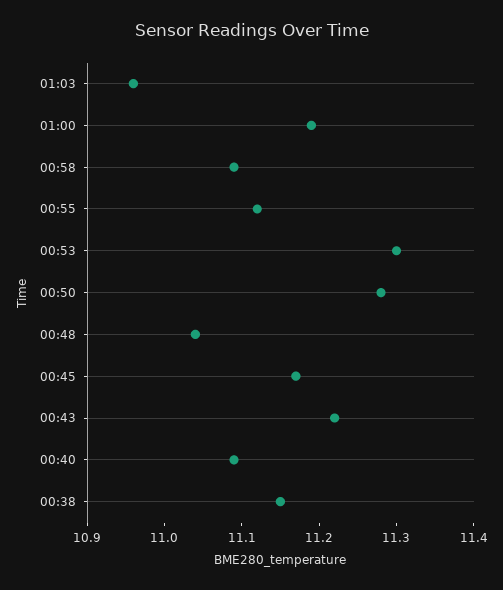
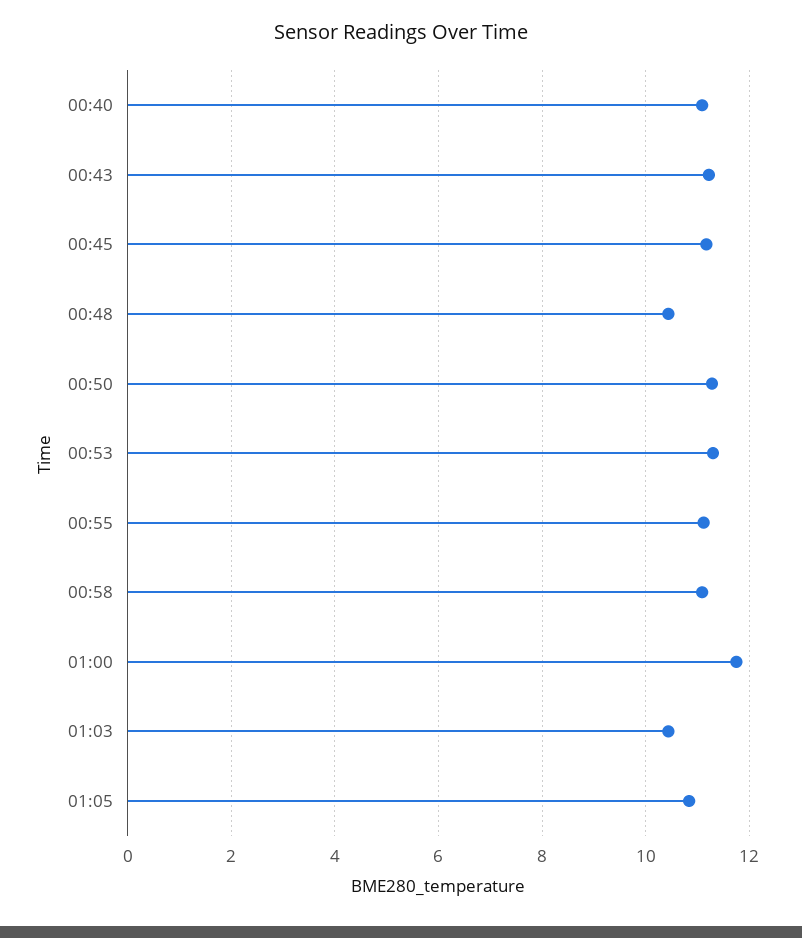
01:03: 10.95 -> 10.4
01:00: 11.2 -> 11.8
00:48: 11.05 -> 10.4
00:38: 11.15 -> none
01:05: none -> 10.8

